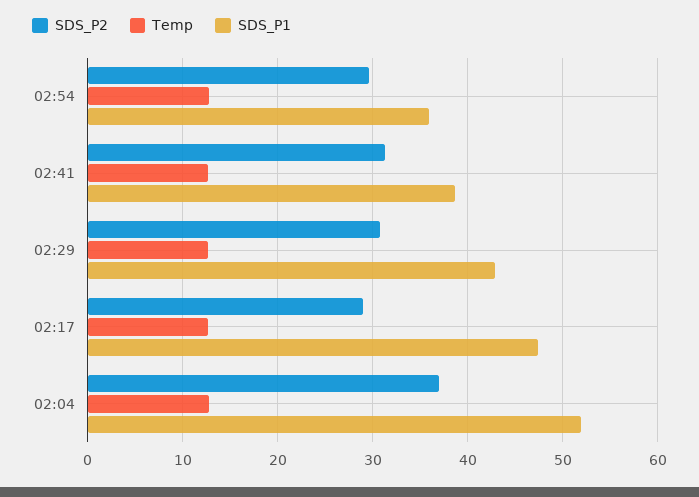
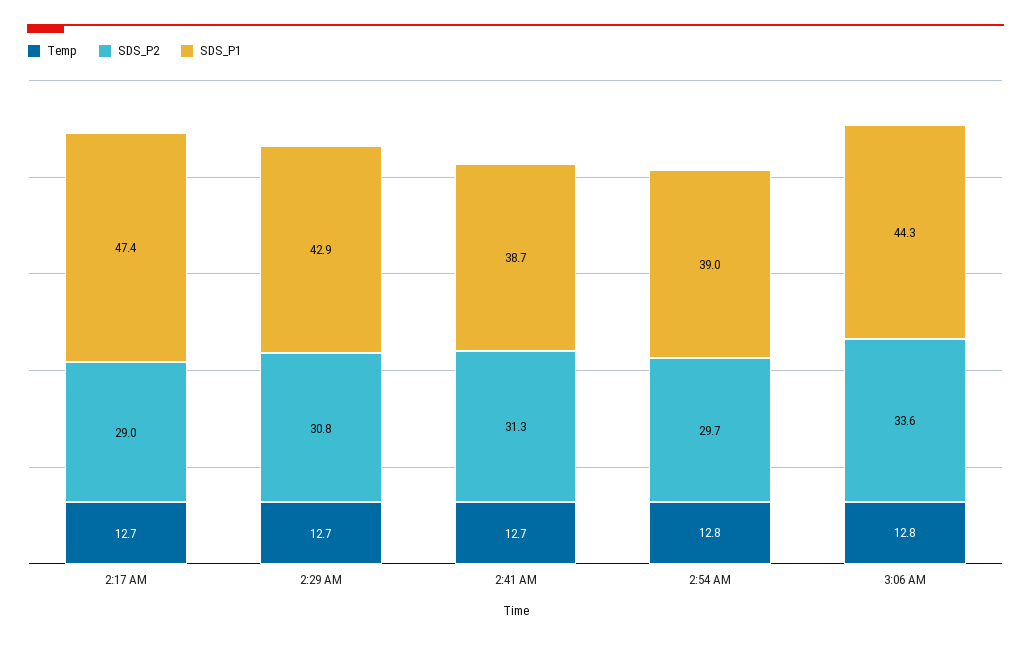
SDS_P1, 02:54: 36 -> 39
SDS_P2, 02:04: 37 -> none
Temp, 02:04: 13 -> none
SDS_P1, 02:04: 52 -> none
Temp, 3:06 AM: none -> 12.8
SDS_P2, 3:06 AM: none -> 33.6
SDS_P1, 3:06 AM: none -> 44.3

